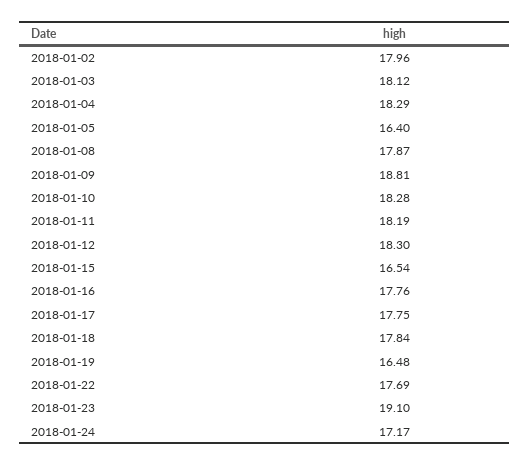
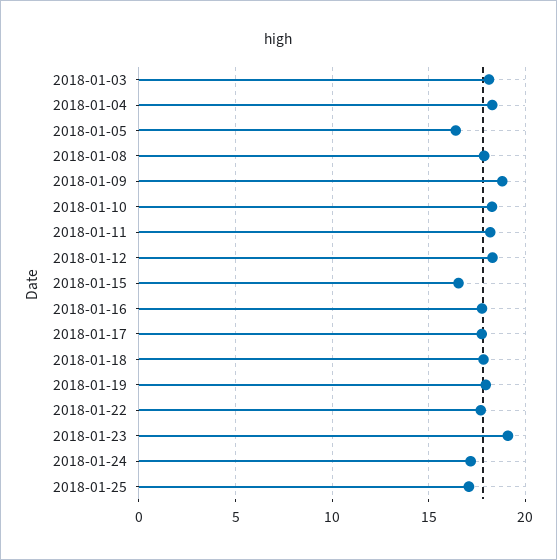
2018-01-02: 17.96 -> none
2018-01-19: 16.48 -> 18
2018-01-25: none -> 17

